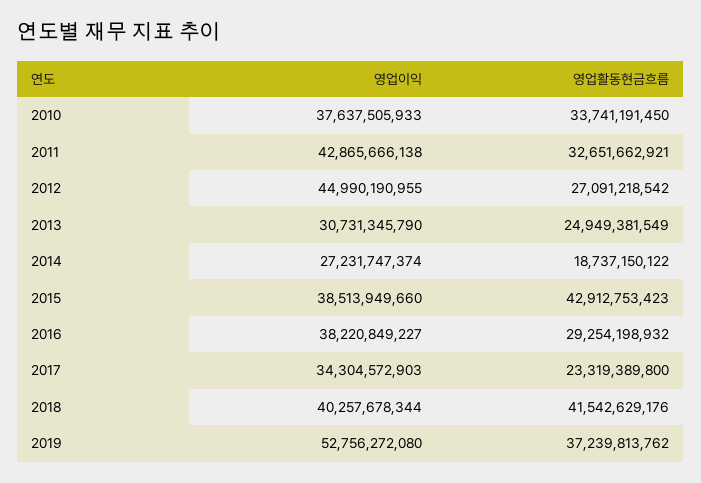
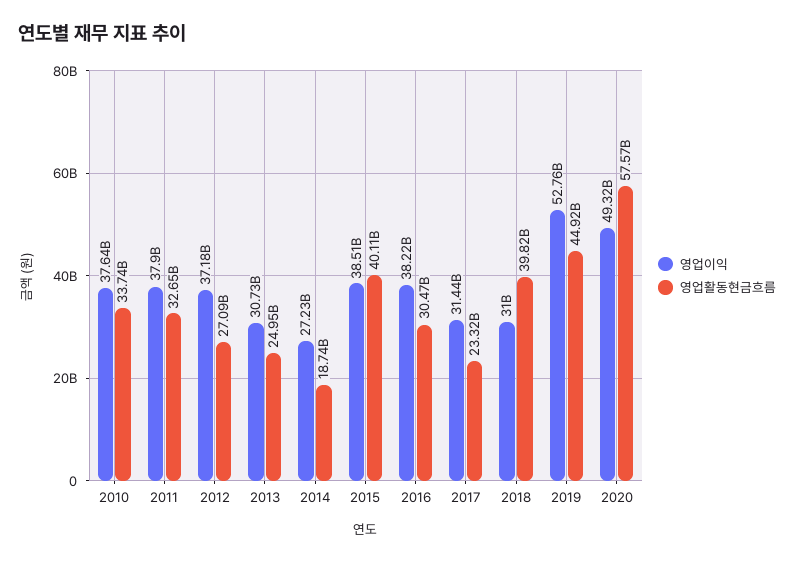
영업이익, 2011: 42865666138 -> 37900000000
영업이익, 2012: 44990190955 -> 37180000000
영업활동현금흐름, 2015: 42912753423 -> 40110000000
영업활동현금흐름, 2016: 29254198932 -> 30470000000
영업이익, 2017: 34304572903 -> 31440000000
영업이익, 2018: 40257678344 -> 31000000000
영업활동현금흐름, 2018: 41542629176 -> 39820000000
영업활동현금흐름, 2019: 37239813762 -> 44920000000
영업이익, 2020: none -> 49320000000
영업활동현금흐름, 2020: none -> 57570000000

